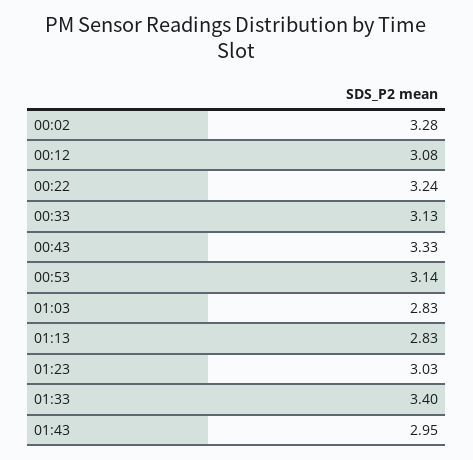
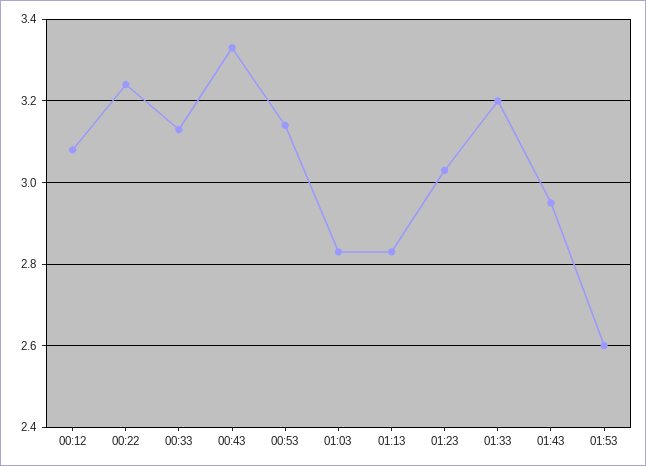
00:02: 3.28 -> none
01:33: 3.4 -> 3.2
01:53: none -> 2.6

